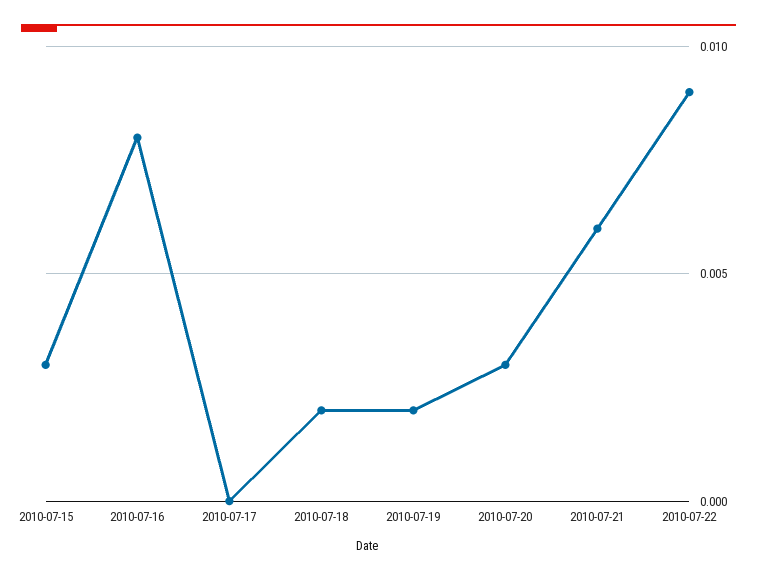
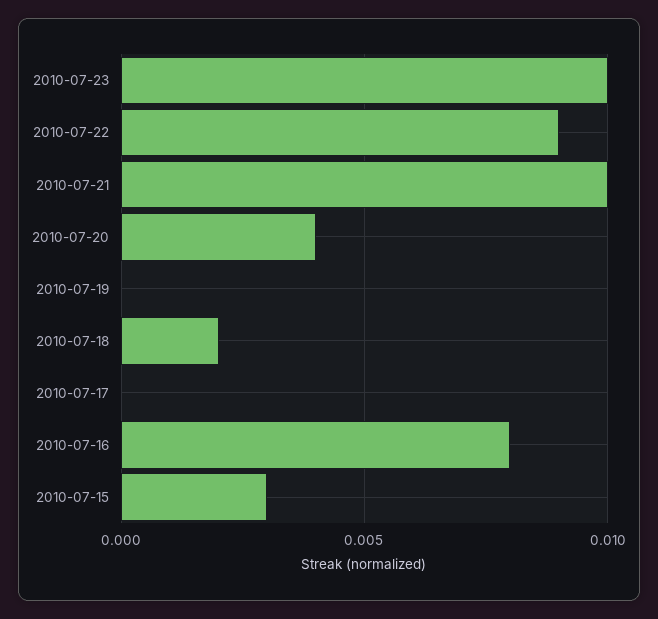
2010-07-19: 0.002 -> 0
2010-07-20: 0.003 -> 0.004
2010-07-21: 0.006 -> 0.01
2010-07-23: none -> 0.01

